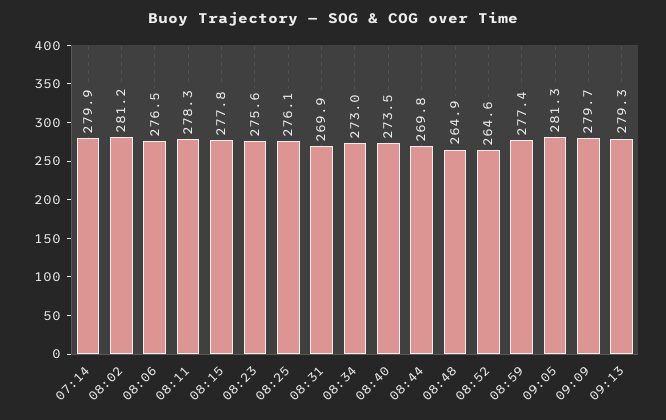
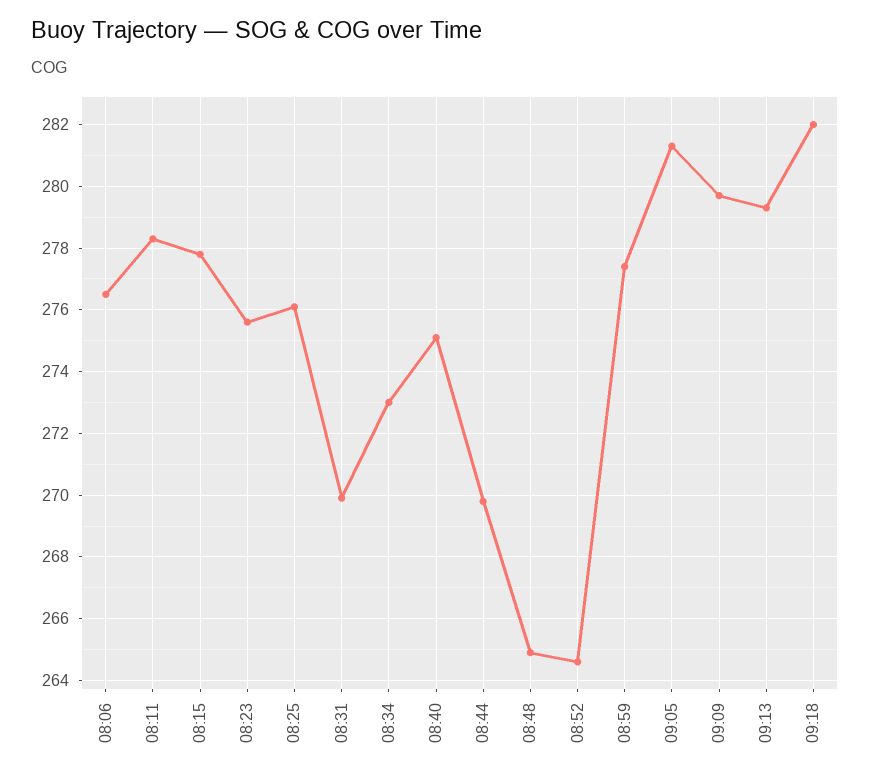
07:14: 279.9 -> none
08:02: 281.2 -> none
08:40: 273.5 -> 275
09:18: none -> 282

